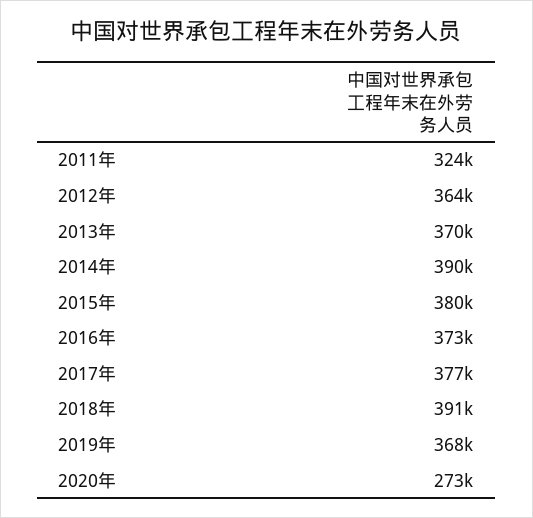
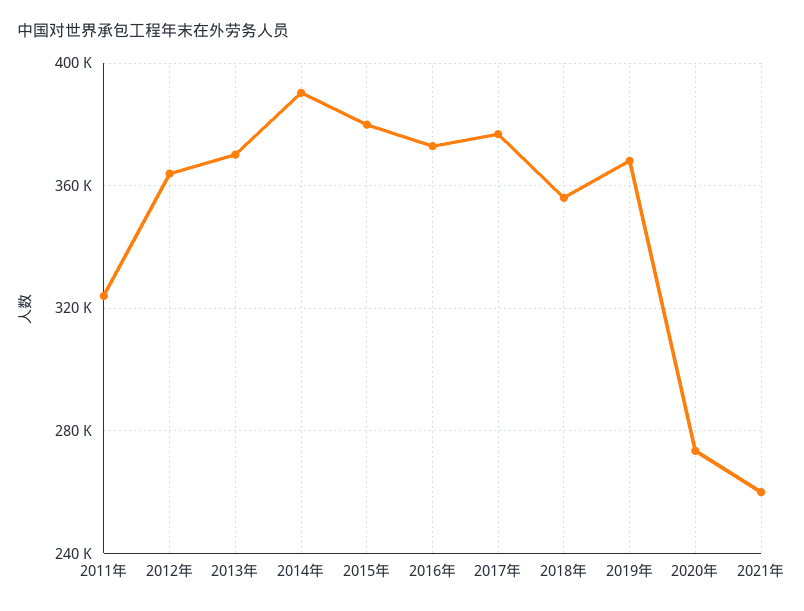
2018年: 391000 -> 355000
2021年: none -> 260000

